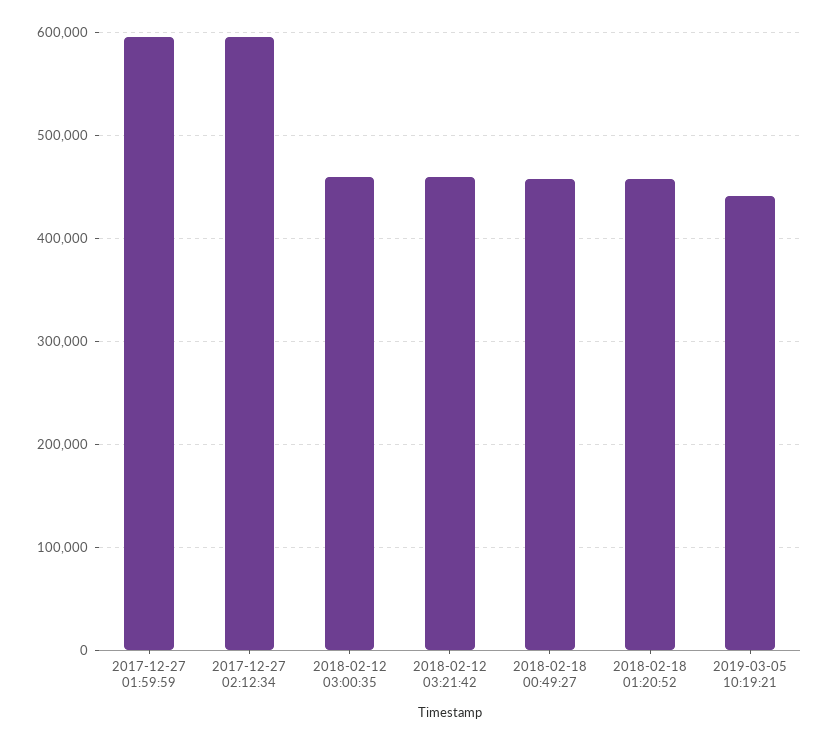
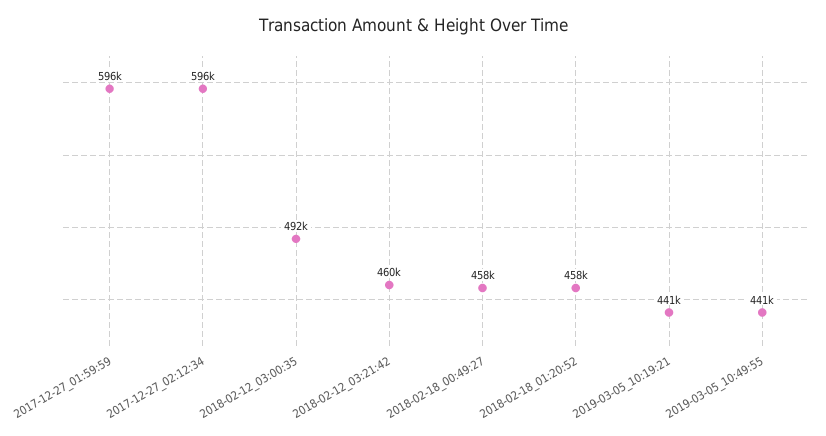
2018-02-12 03:00:35: 460000 -> 492000
2019-03-05_10:49:55: none -> 441000

